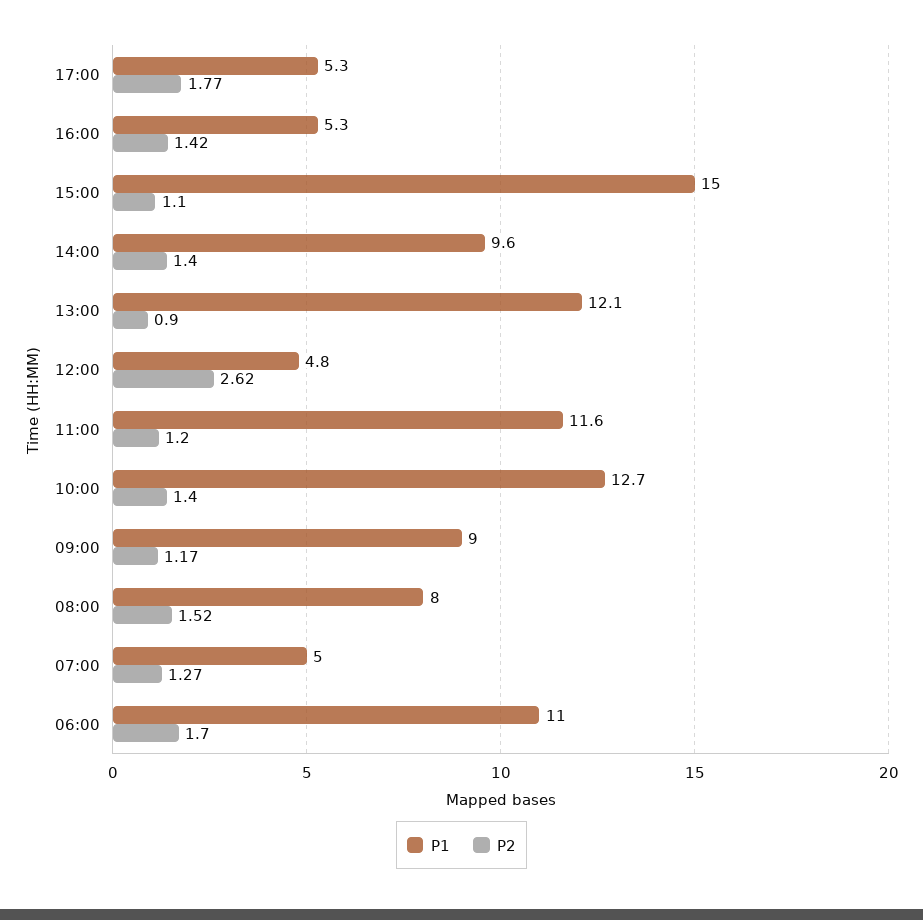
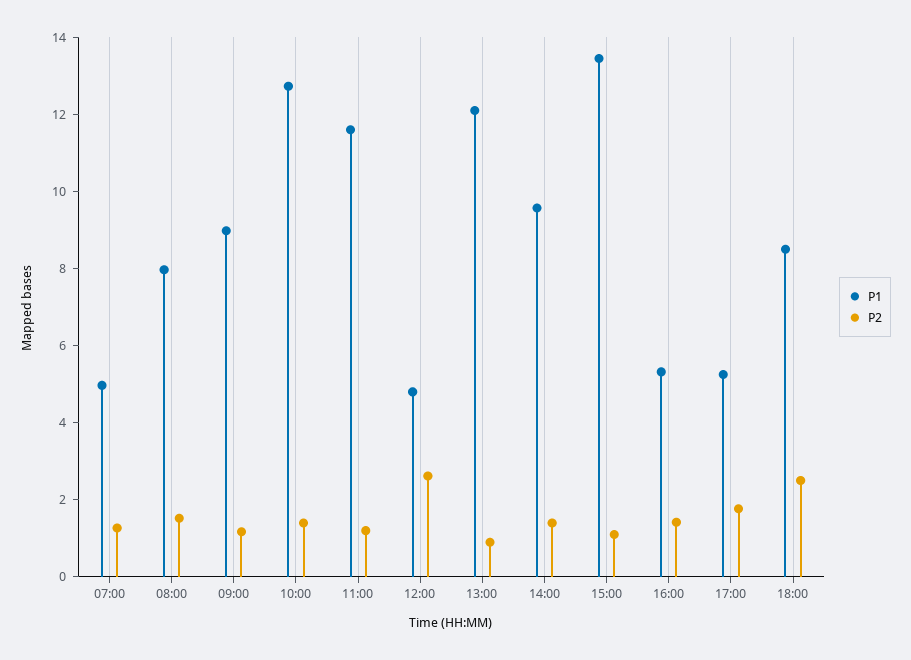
P1, 15:00: 15 -> 13.5
P1, 06:00: 11 -> none
P2, 06:00: 1.7 -> none
P1, 18:00: none -> 8.5
P2, 18:00: none -> 2.5

